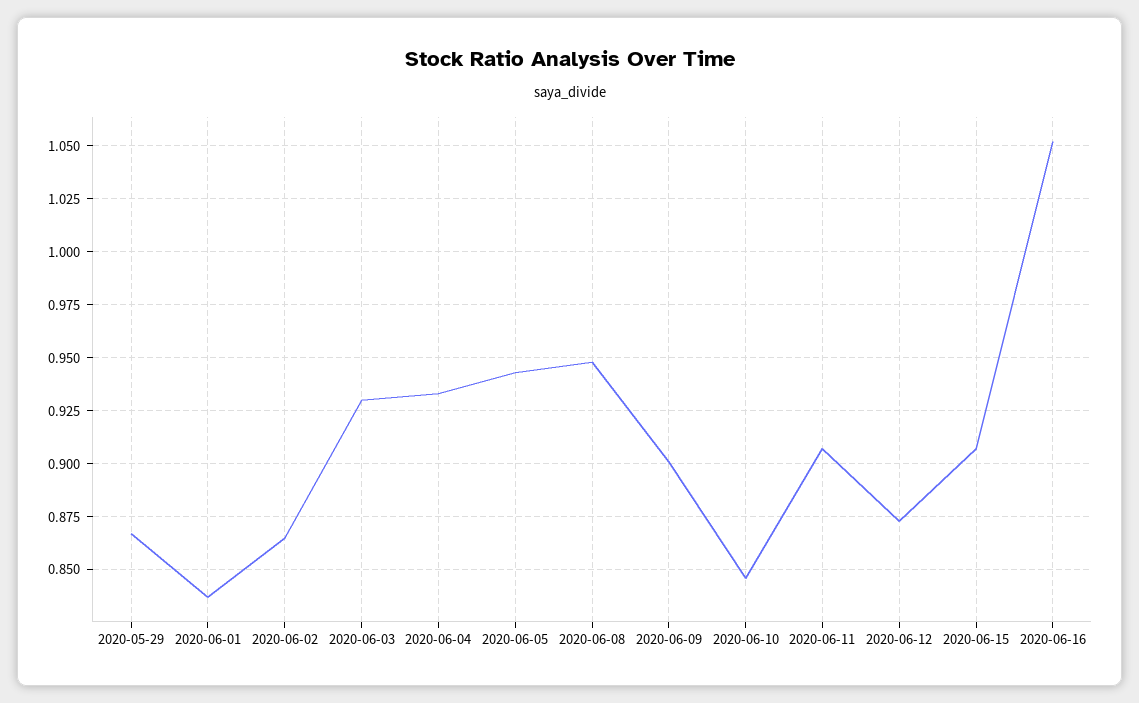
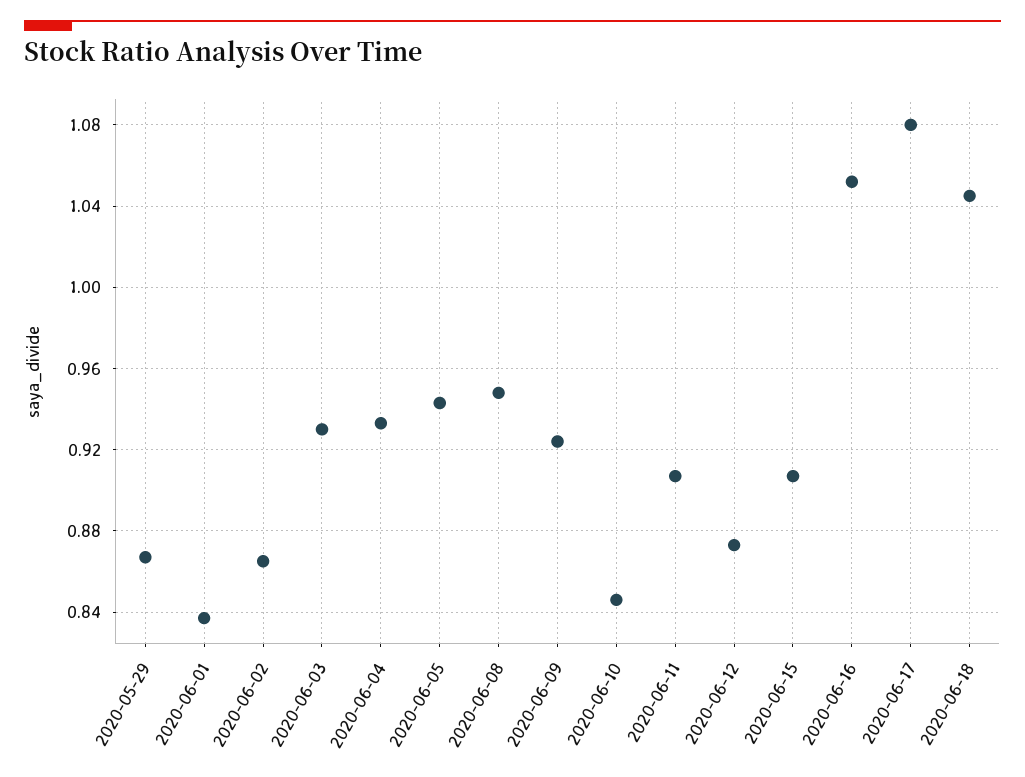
2020-06-09: 0.9 -> 0.925
2020-06-17: none -> 1.08
2020-06-18: none -> 1.045

